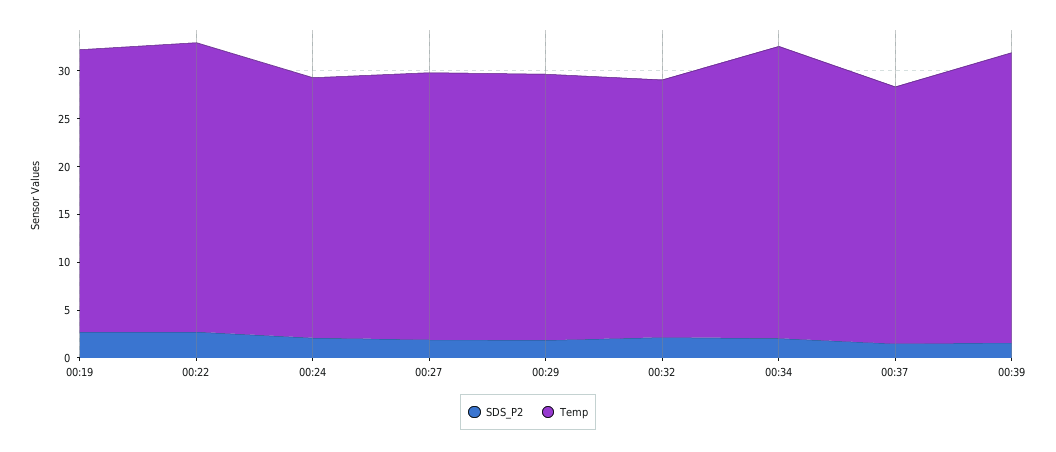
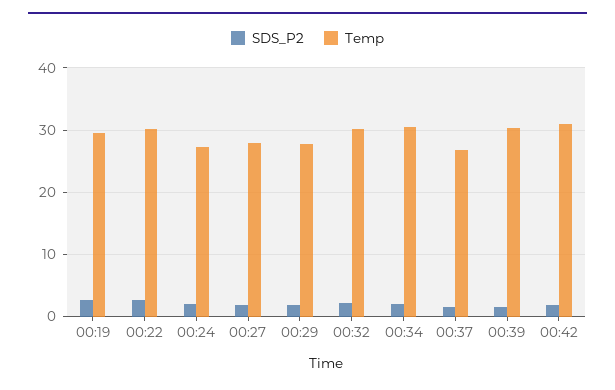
Temp, 00:32: 27 -> 30
SDS_P2, 00:42: none -> 2
Temp, 00:42: none -> 31

